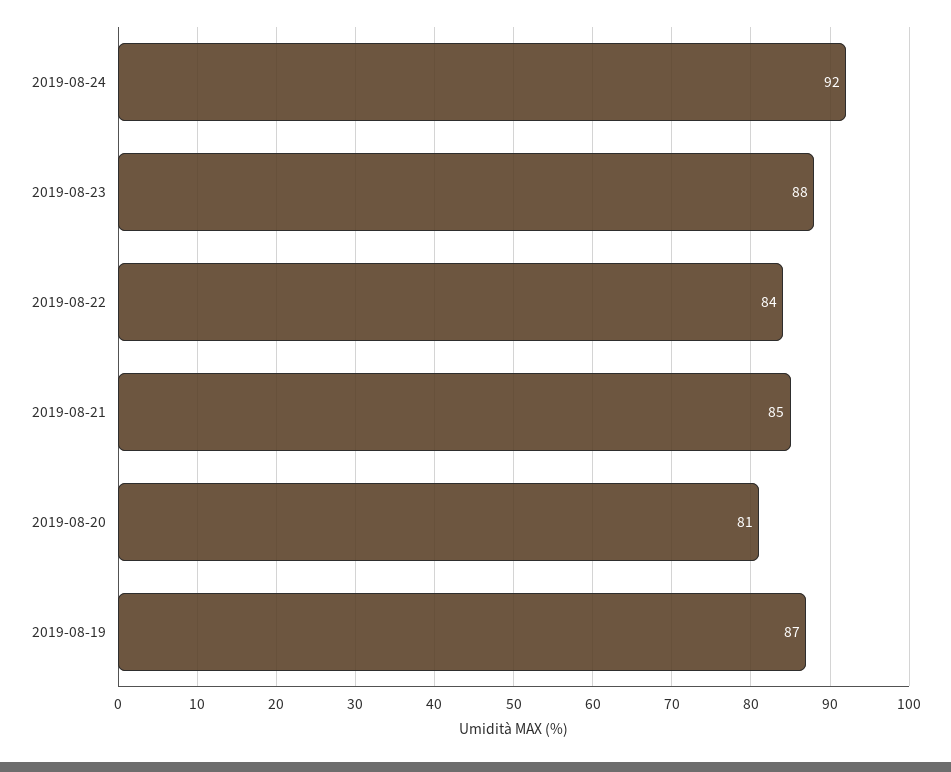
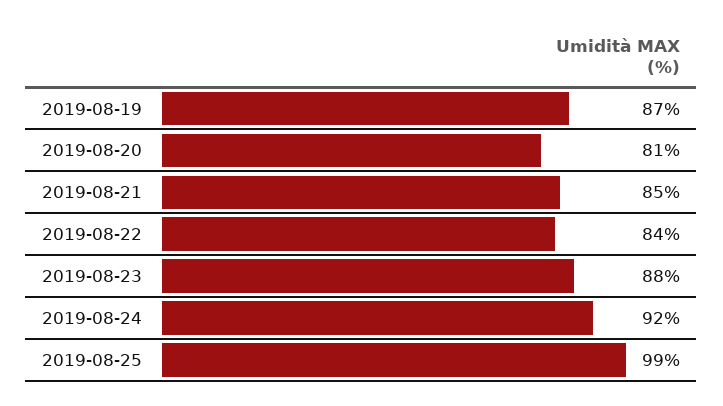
2019-08-25: none -> 99

